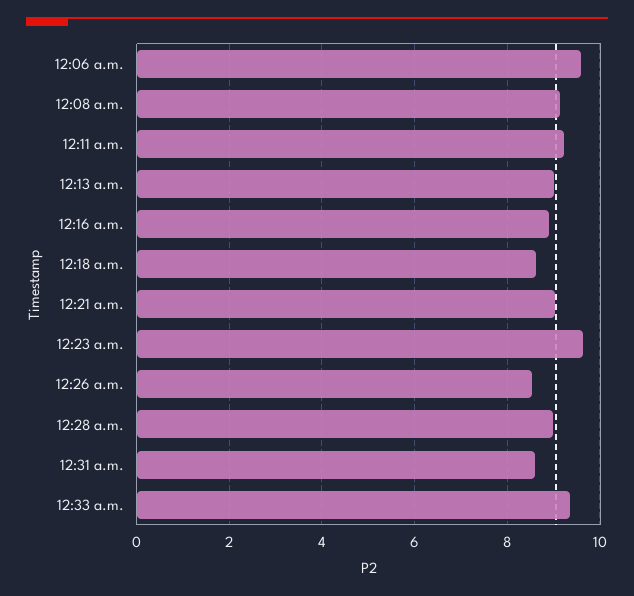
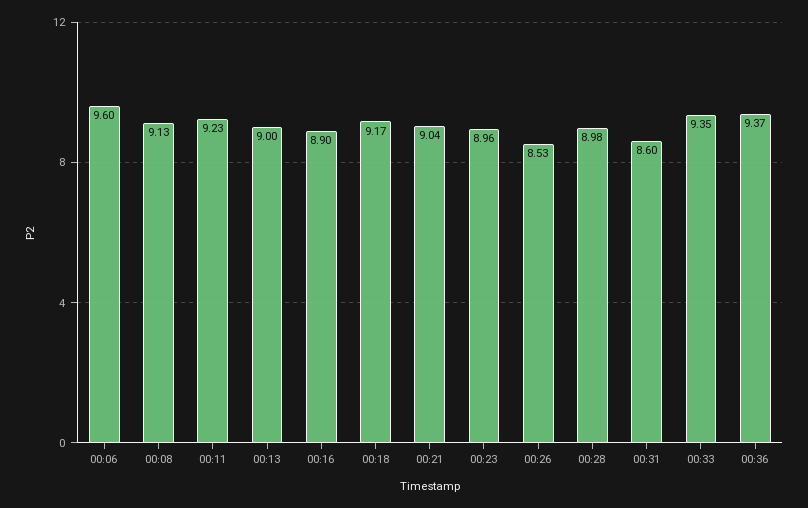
12:18 a.m.: 8.6 -> 9.17
12:23 a.m.: 9.6 -> 8.96
00:36: none -> 9.37

